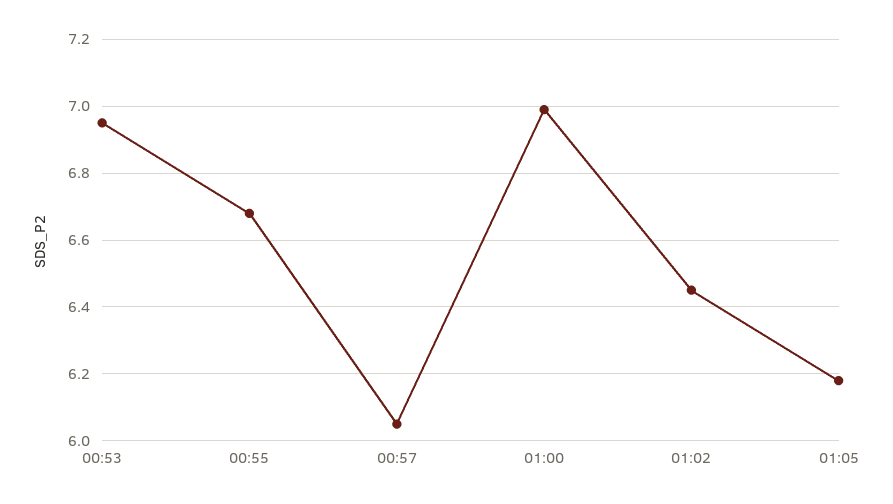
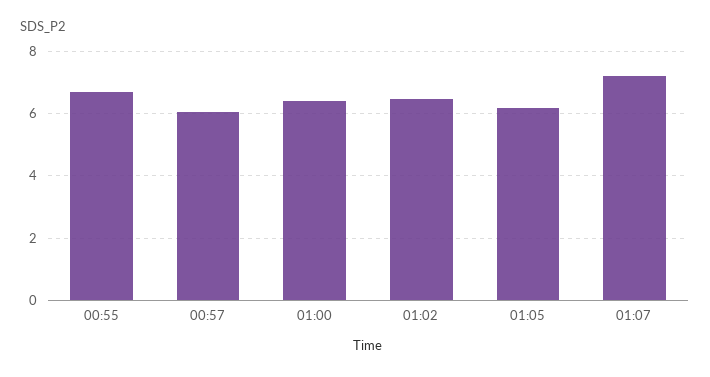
00:53: 6.95 -> none
01:00: 7 -> 6.4
01:07: none -> 7.2

